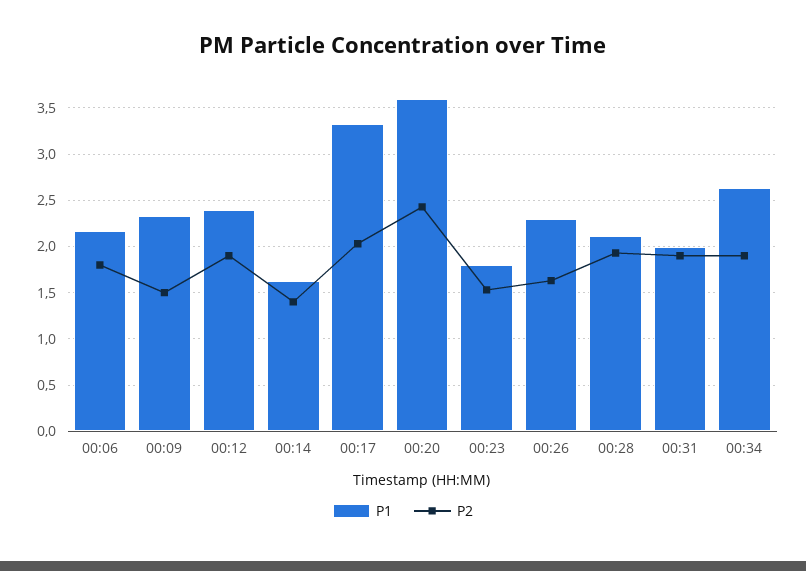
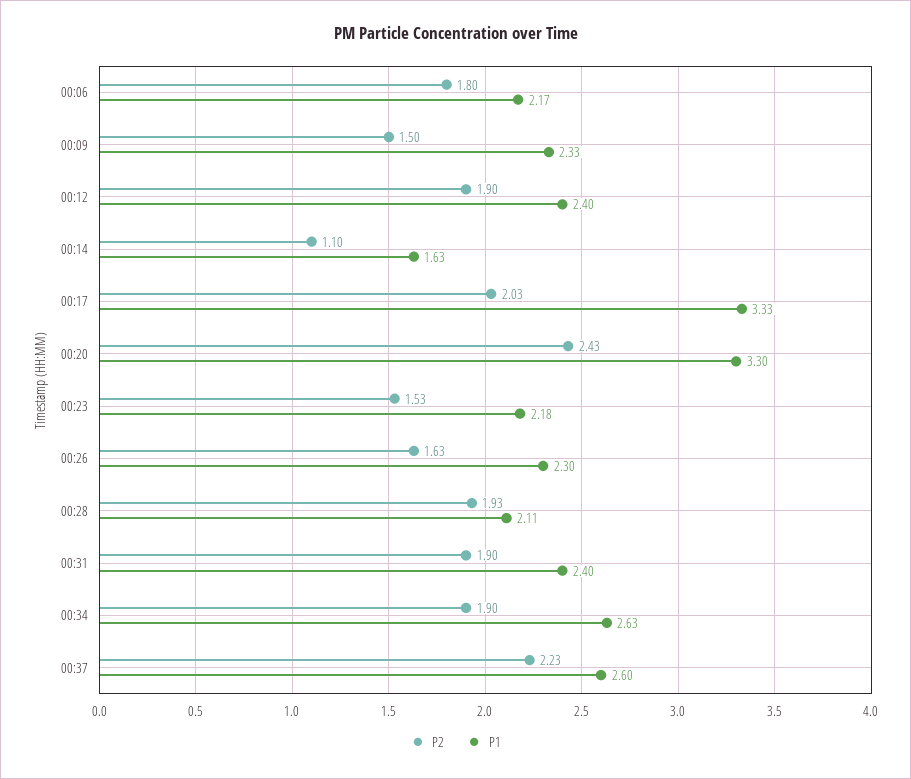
P2, 00:14: 1.4 -> 1.1
P1, 00:20: 3.6 -> 3.3
P1, 00:23: 1.8 -> 2.18
P1, 00:31: 2 -> 2.4
P2, 00:37: none -> 2.23
P1, 00:37: none -> 2.6

